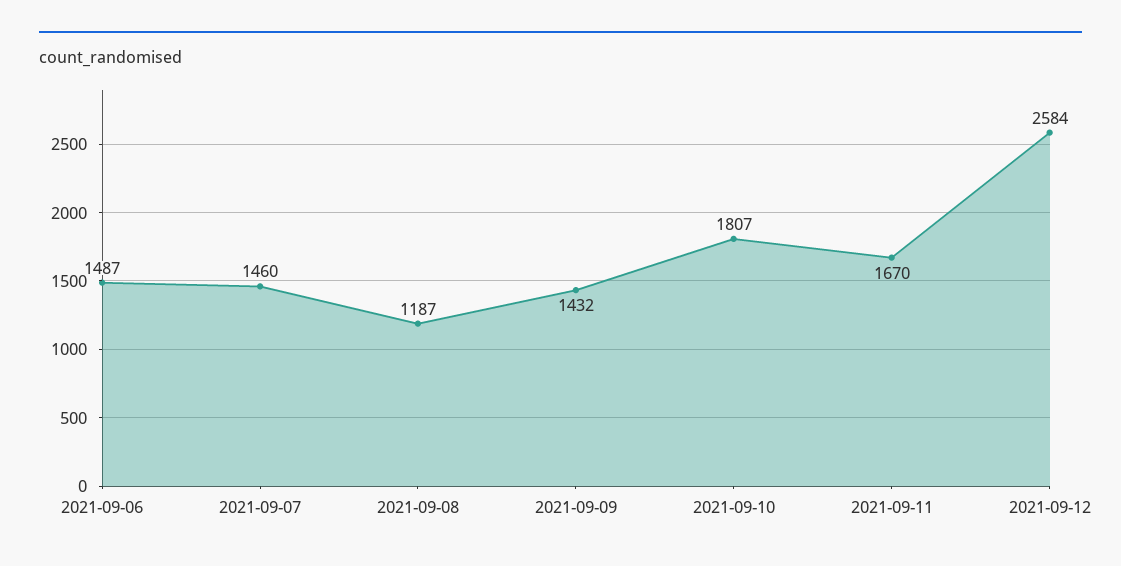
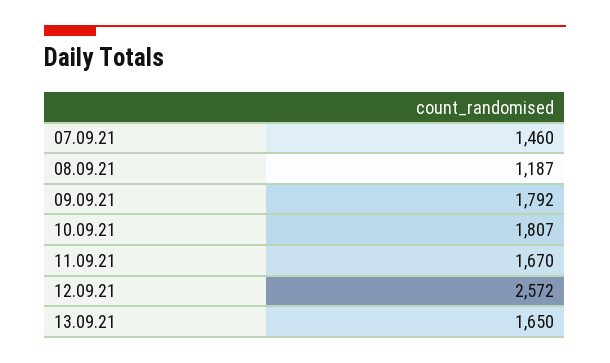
2021-09-06: 1487 -> none
2021-09-09: 1432 -> 1792
2021-09-12: 2584 -> 2572
13.09.21: none -> 1650

